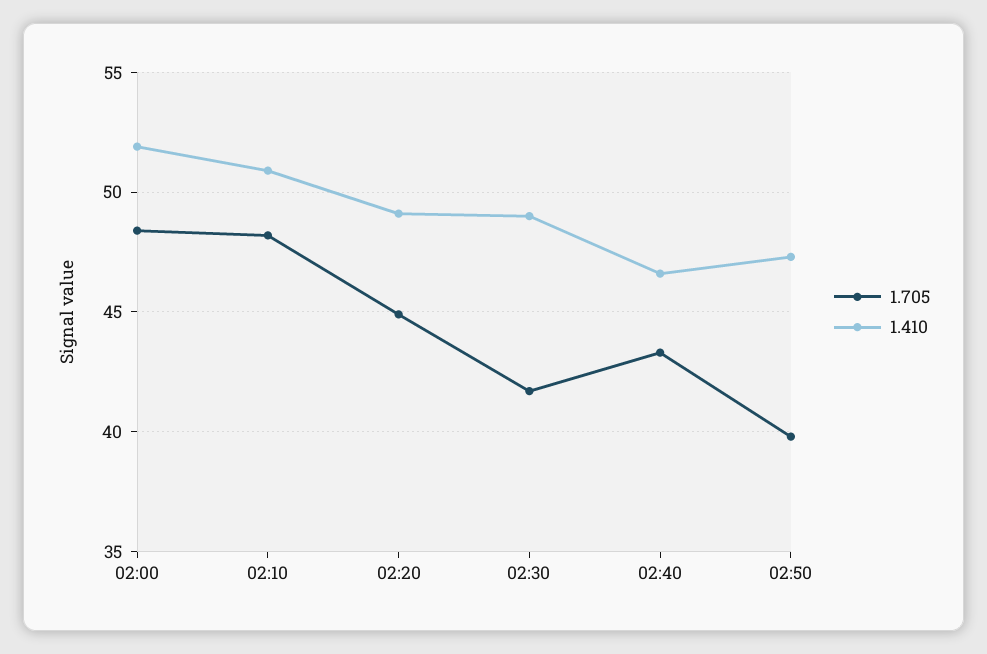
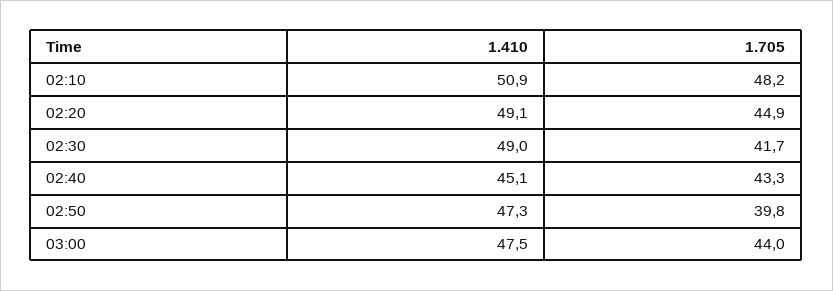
1.705, 02:00: 48.5 -> none
1.410, 02:00: 52 -> none
1.410, 02:40: 46.5 -> 45.1
1.410, 03:00: none -> 47.5
1.705, 03:00: none -> 44

